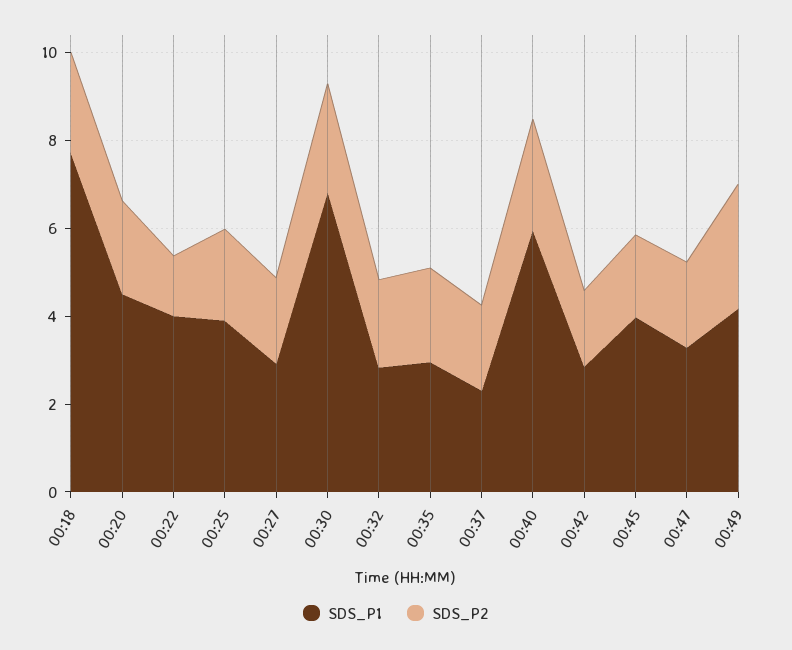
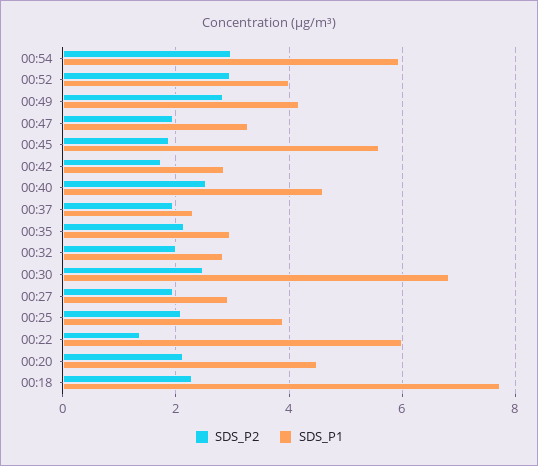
SDS_P1, 00:22: 4 -> 6
SDS_P1, 00:40: 6 -> 4.6
SDS_P1, 00:45: 4 -> 5.6
SDS_P2, 00:54: none -> 3
SDS_P1, 00:54: none -> 6
SDS_P2, 00:52: none -> 3
SDS_P1, 00:52: none -> 4

